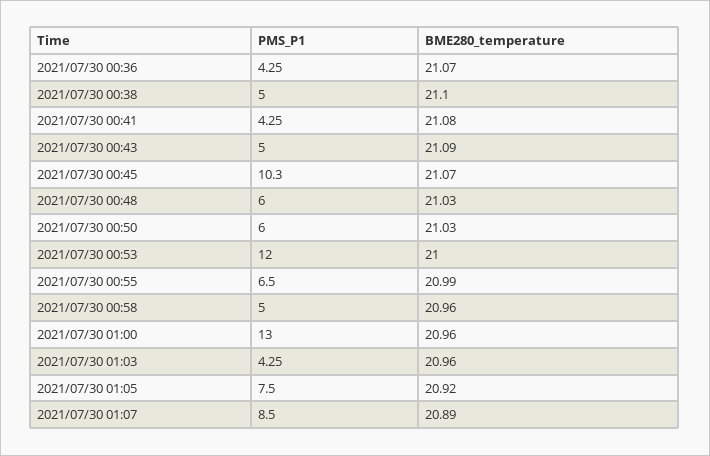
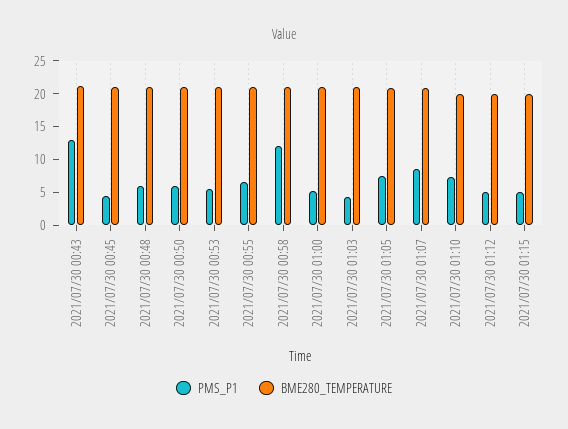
PMS_P1, 2021/07/30 00:36: 4.25 -> none
BME280_temperature, 2021/07/30 00:36: 21.07 -> none
PMS_P1, 2021/07/30 00:38: 5 -> none
BME280_temperature, 2021/07/30 00:38: 21.1 -> none
PMS_P1, 2021/07/30 00:41: 4.25 -> none
BME280_temperature, 2021/07/30 00:41: 21.08 -> none
PMS_P1, 2021/07/30 00:43: 5 -> 12.5
PMS_P1, 2021/07/30 00:45: 10.3 -> 5
PMS_P1, 2021/07/30 00:53: 12 -> 5
PMS_P1, 2021/07/30 00:58: 5 -> 12.5
PMS_P1, 2021/07/30 01:00: 13 -> 5
PMS_P1, 2021/07/30 01:10: none -> 7.5
BME280_temperature, 2021/07/30 01:10: none -> 20
PMS_P1, 2021/07/30 01:12: none -> 5
BME280_temperature, 2021/07/30 01:12: none -> 20
PMS_P1, 2021/07/30 01:15: none -> 5
BME280_temperature, 2021/07/30 01:15: none -> 20

